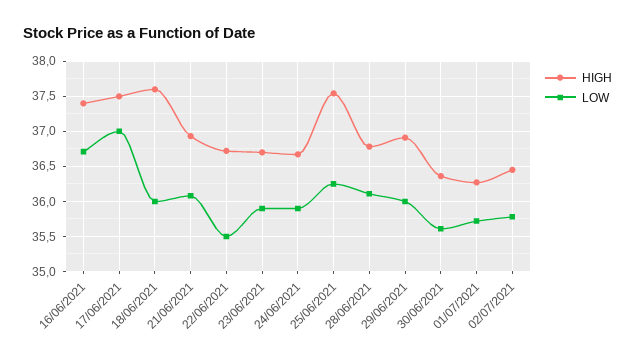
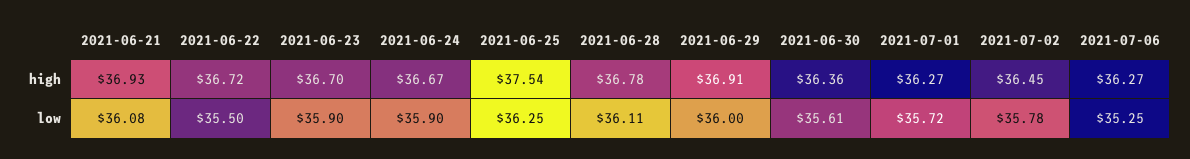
HIGH, 16/06/2021: 37.4 -> none
LOW, 16/06/2021: 36.7 -> none
HIGH, 17/06/2021: 37.5 -> none
LOW, 17/06/2021: 37 -> none
HIGH, 18/06/2021: 37.6 -> none
LOW, 18/06/2021: 36 -> none
HIGH, 2021-07-06: none -> 36.27
LOW, 2021-07-06: none -> 35.25

